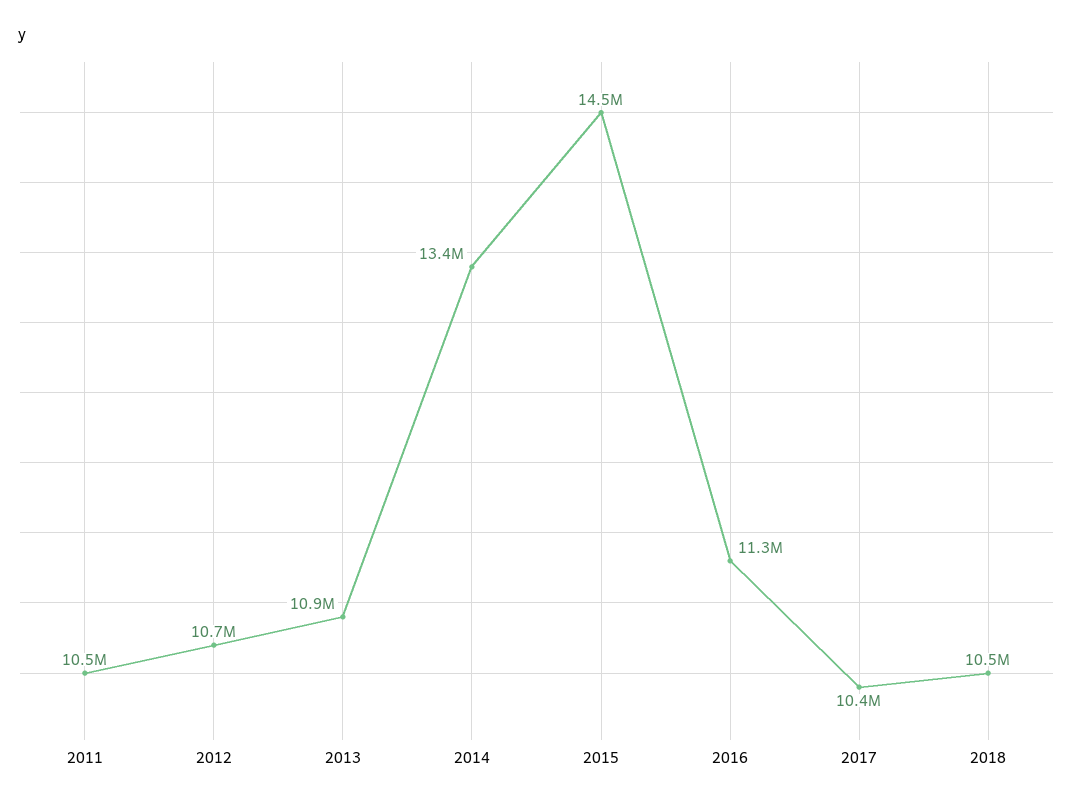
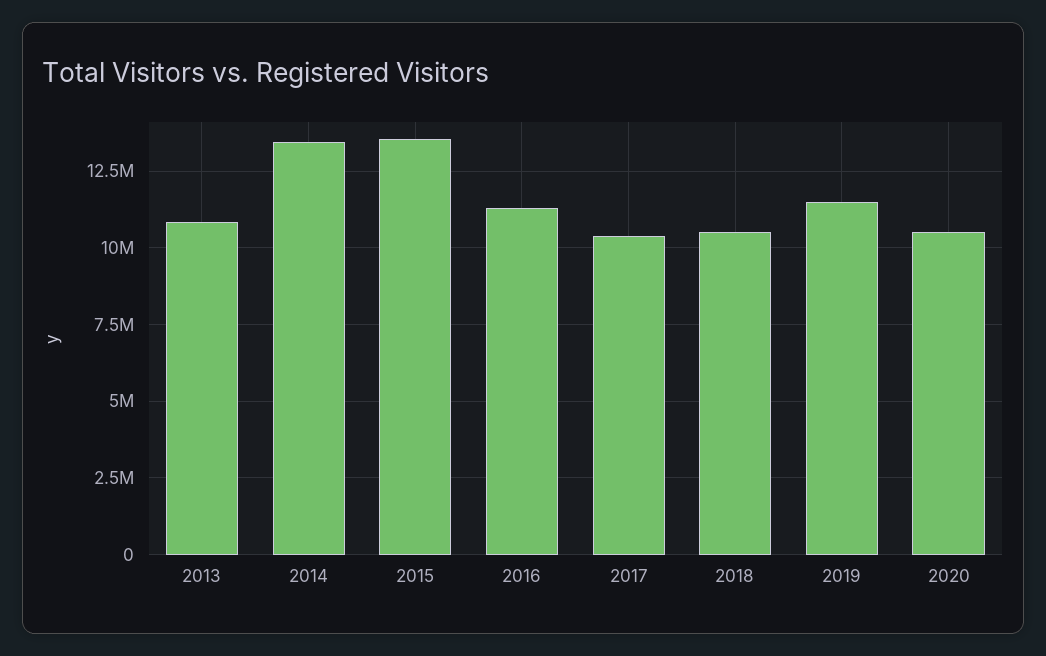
2011: 10500000 -> none
2012: 10700000 -> none
2015: 14500000 -> 13500000
2019: none -> 11500000
2020: none -> 10500000

